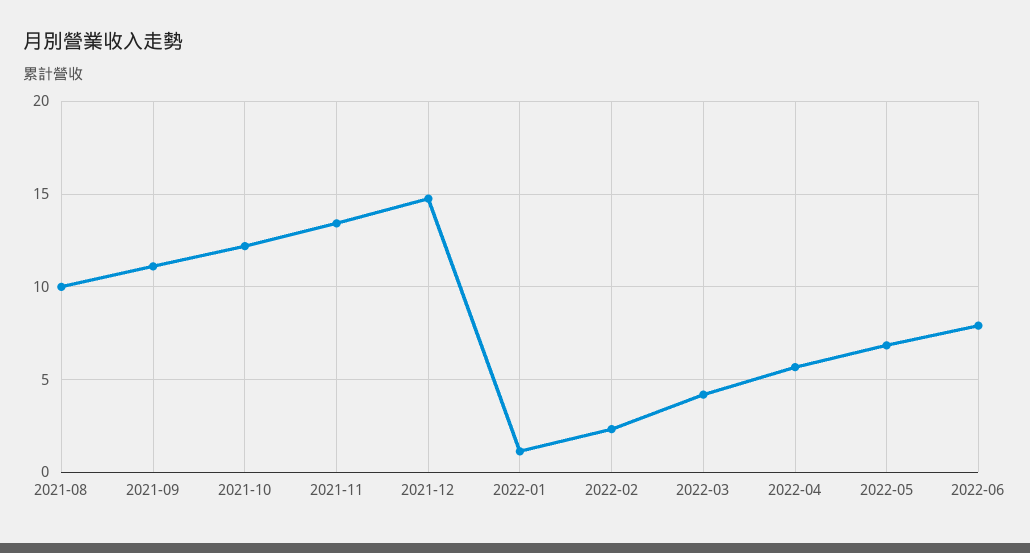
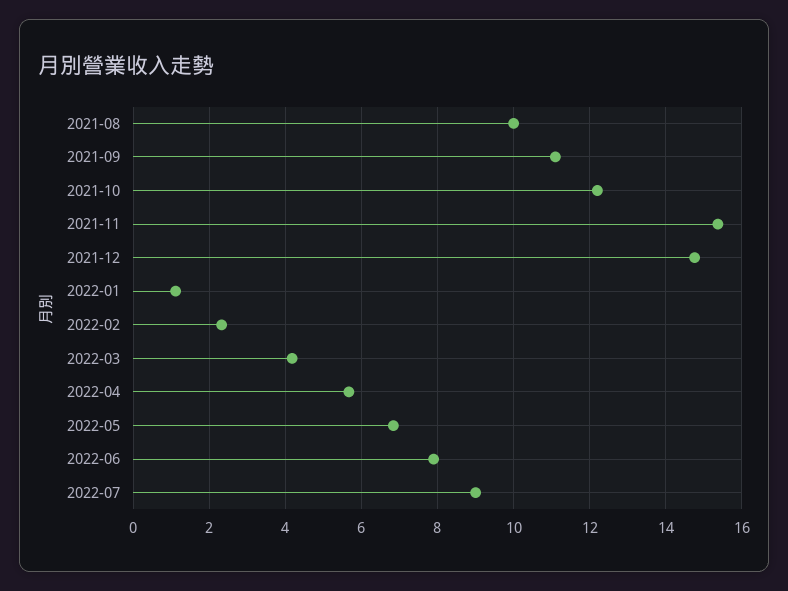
2021-11: 13.5 -> 15.4
2022-07: none -> 9

